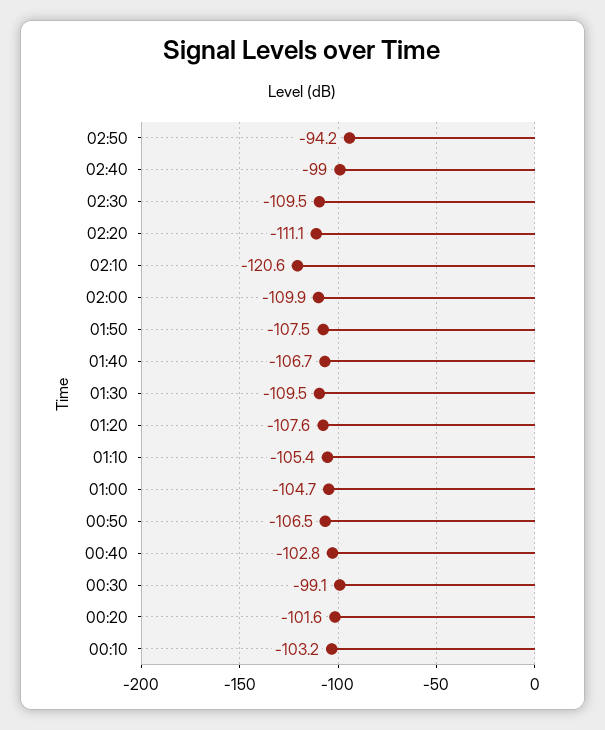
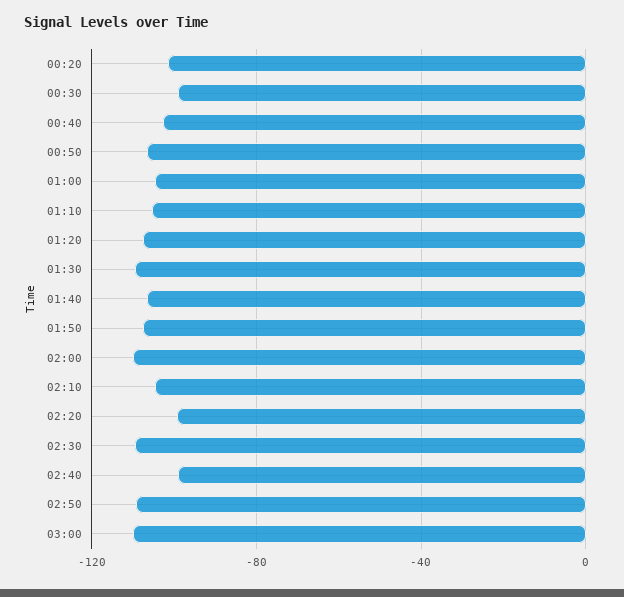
02:50: -94.2 -> -110
02:20: -111.1 -> -100
02:10: -120.6 -> -105
00:10: -103.2 -> none
03:00: none -> -110

